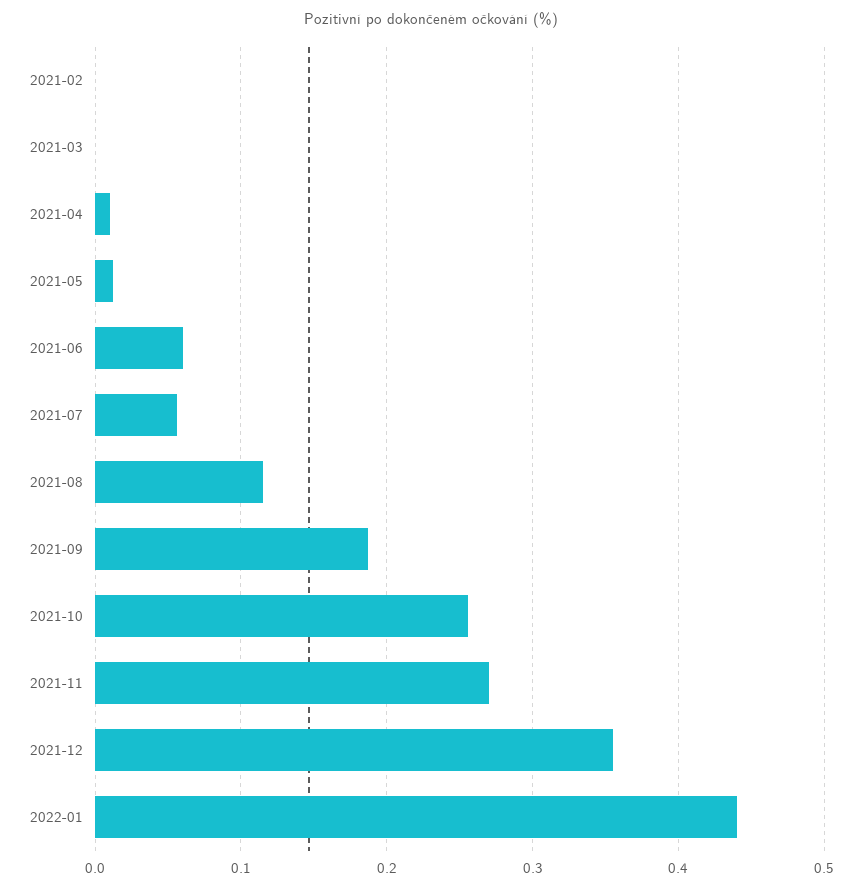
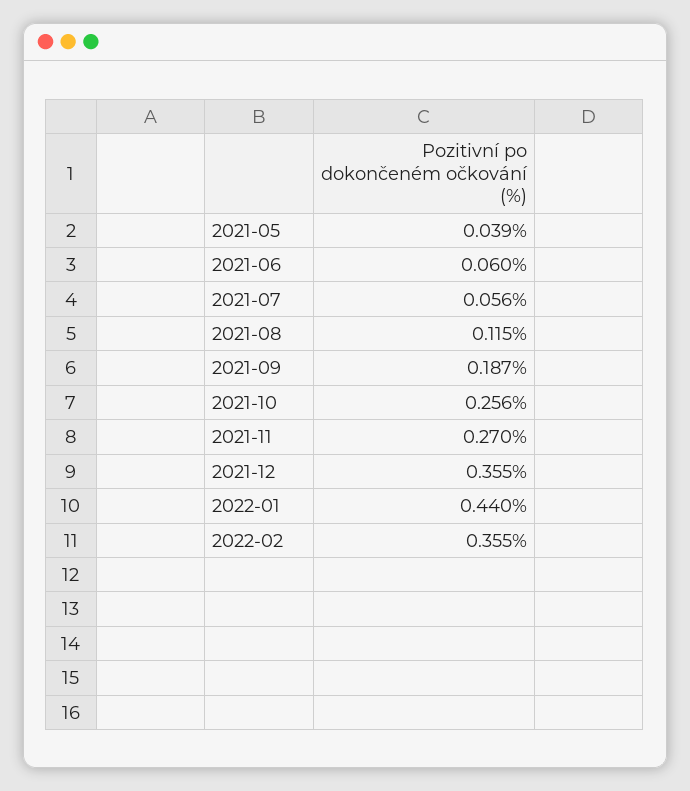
2021-02: 0 -> none
2021-03: 0 -> none
2021-04: 0.01 -> none
2021-05: 0.01 -> 0.039
2022-02: none -> 0.355

